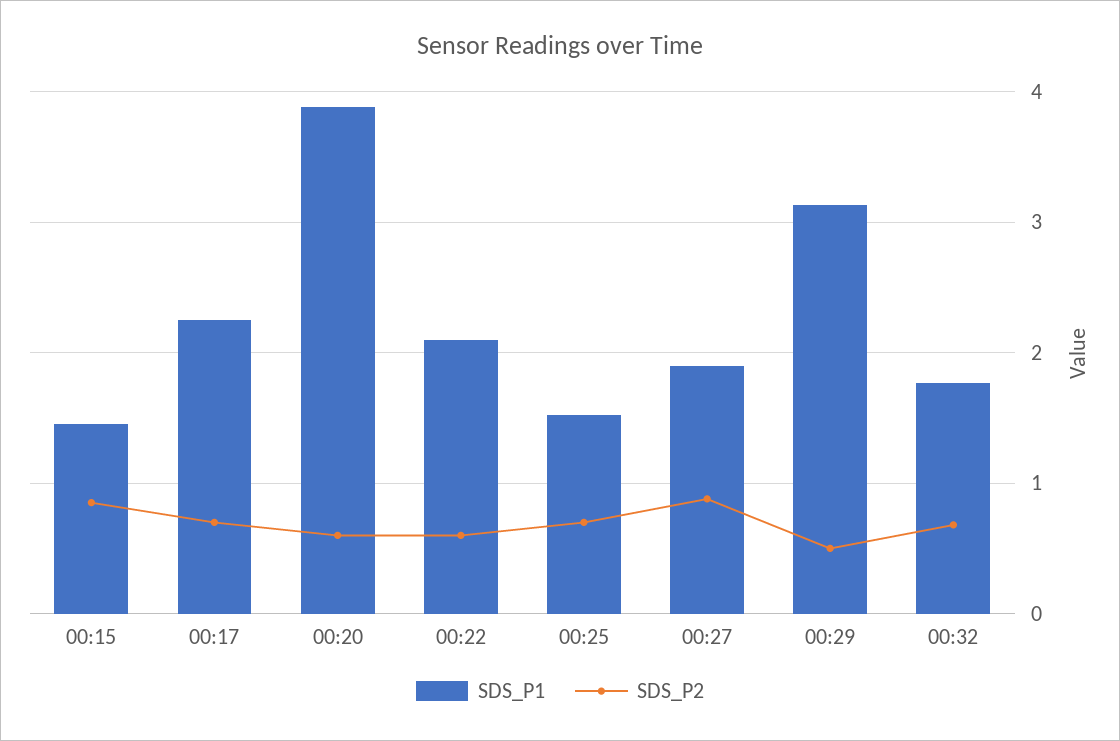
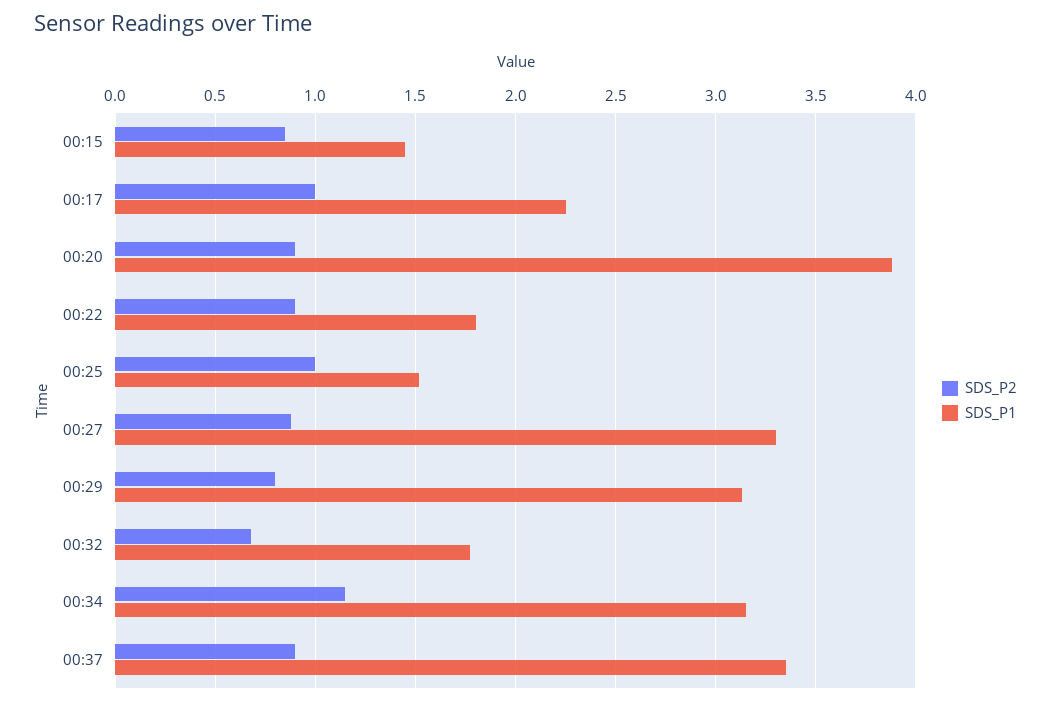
SDS_P2, 00:17: 0.7 -> 1
SDS_P2, 00:20: 0.6 -> 0.9
SDS_P1, 00:22: 2.1 -> 1.8
SDS_P2, 00:22: 0.6 -> 0.9
SDS_P2, 00:25: 0.7 -> 1
SDS_P1, 00:27: 1.9 -> 3.3
SDS_P2, 00:29: 0.5 -> 0.8
SDS_P2, 00:34: none -> 1.15
SDS_P1, 00:34: none -> 3.15
SDS_P2, 00:37: none -> 0.9
SDS_P1, 00:37: none -> 3.35

